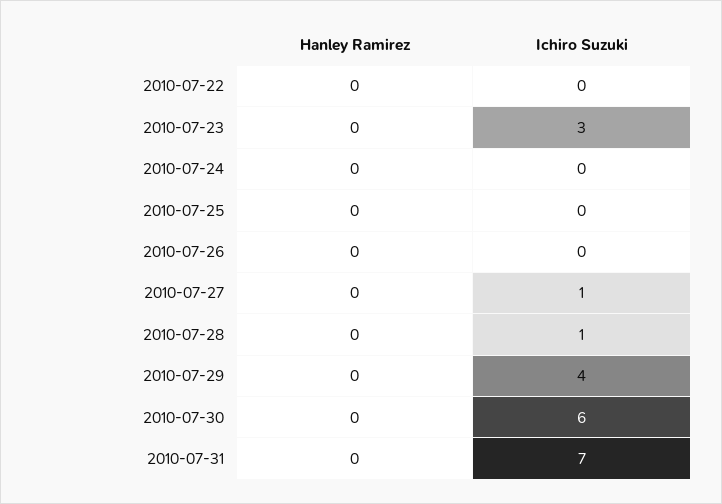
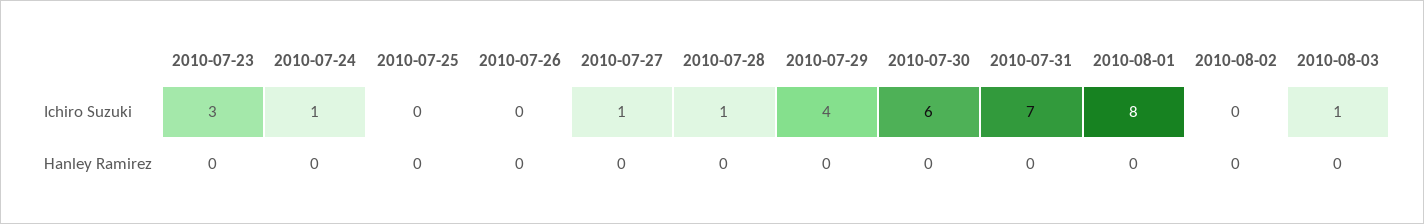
Hanley Ramirez, 2010-07-22: 0 -> none
Ichiro Suzuki, 2010-07-22: 0 -> none
Ichiro Suzuki, 2010-07-24: 0 -> 1
Ichiro Suzuki, 2010-08-01: none -> 8
Ichiro Suzuki, 2010-08-02: none -> 0
Ichiro Suzuki, 2010-08-03: none -> 1
Hanley Ramirez, 2010-08-01: none -> 0
Hanley Ramirez, 2010-08-02: none -> 0
Hanley Ramirez, 2010-08-03: none -> 0

